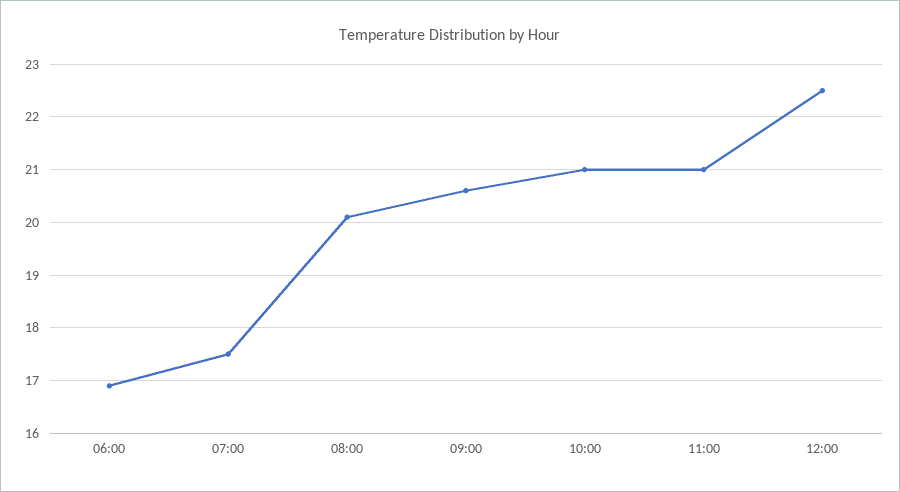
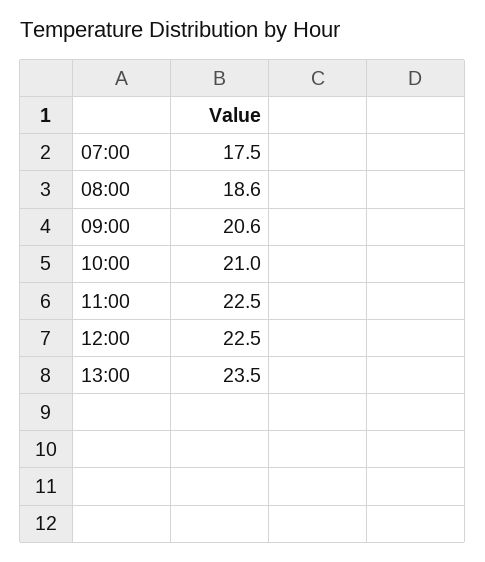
06:00: 17 -> none
08:00: 20 -> 18.6
11:00: 21 -> 22.5
13:00: none -> 23.5

